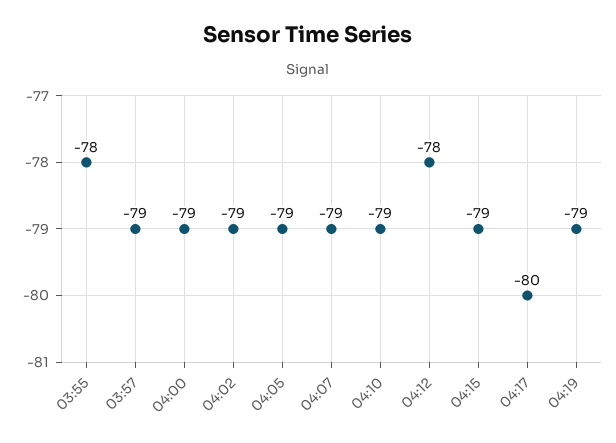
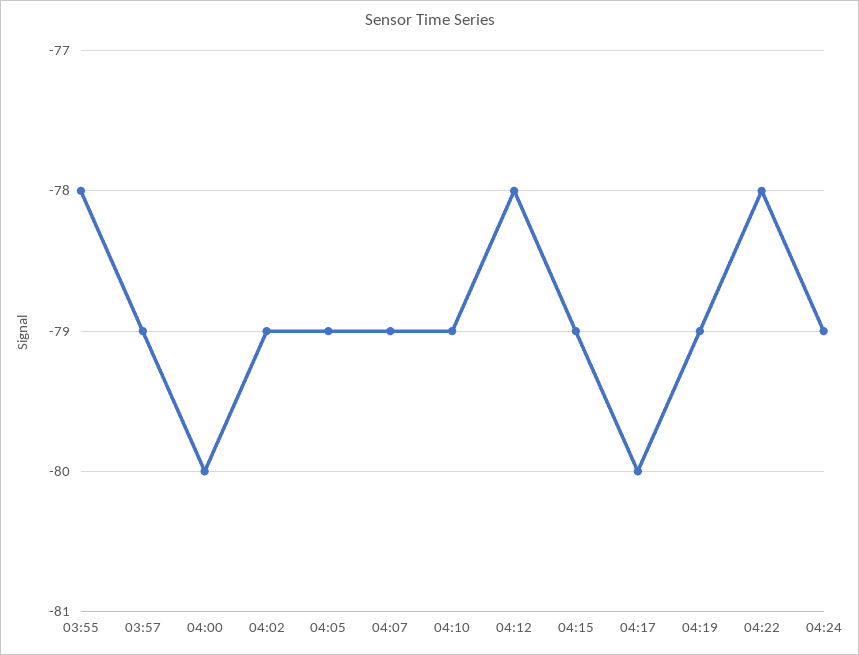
04:00: -79 -> -80
04:22: none -> -78
04:24: none -> -79

